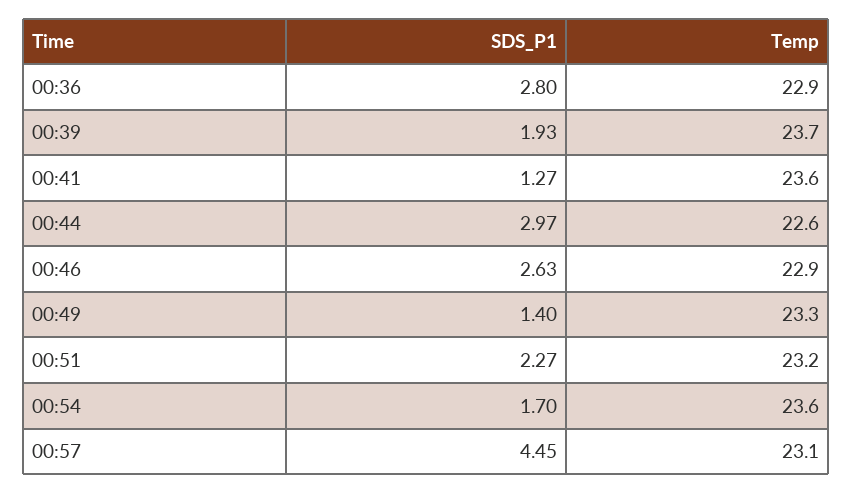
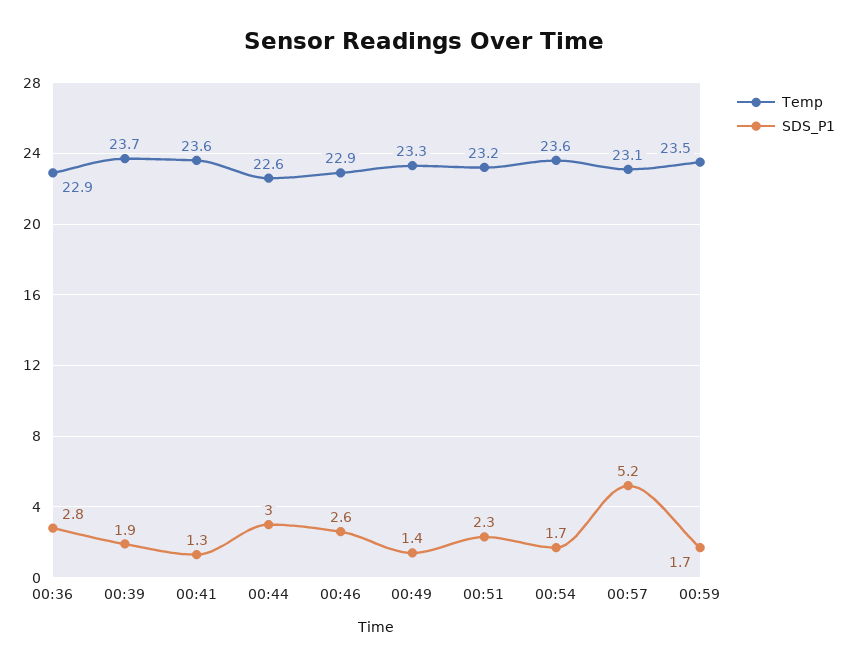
SDS_P1, 00:57: 4.45 -> 5.2
Temp, 00:59: none -> 23.5
SDS_P1, 00:59: none -> 1.7

